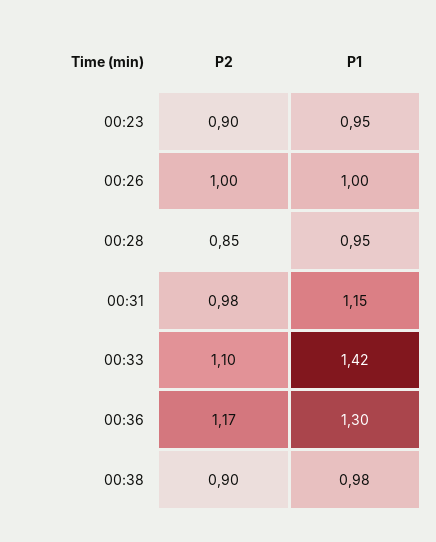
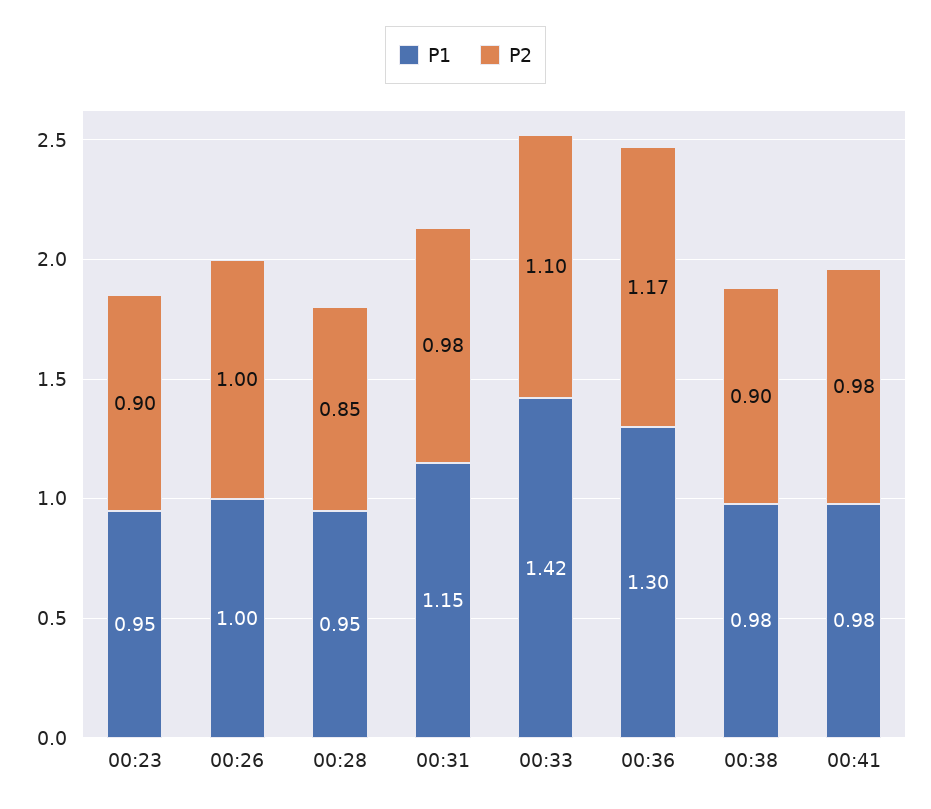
P1, 00:41: none -> 0.98
P2, 00:41: none -> 0.98

